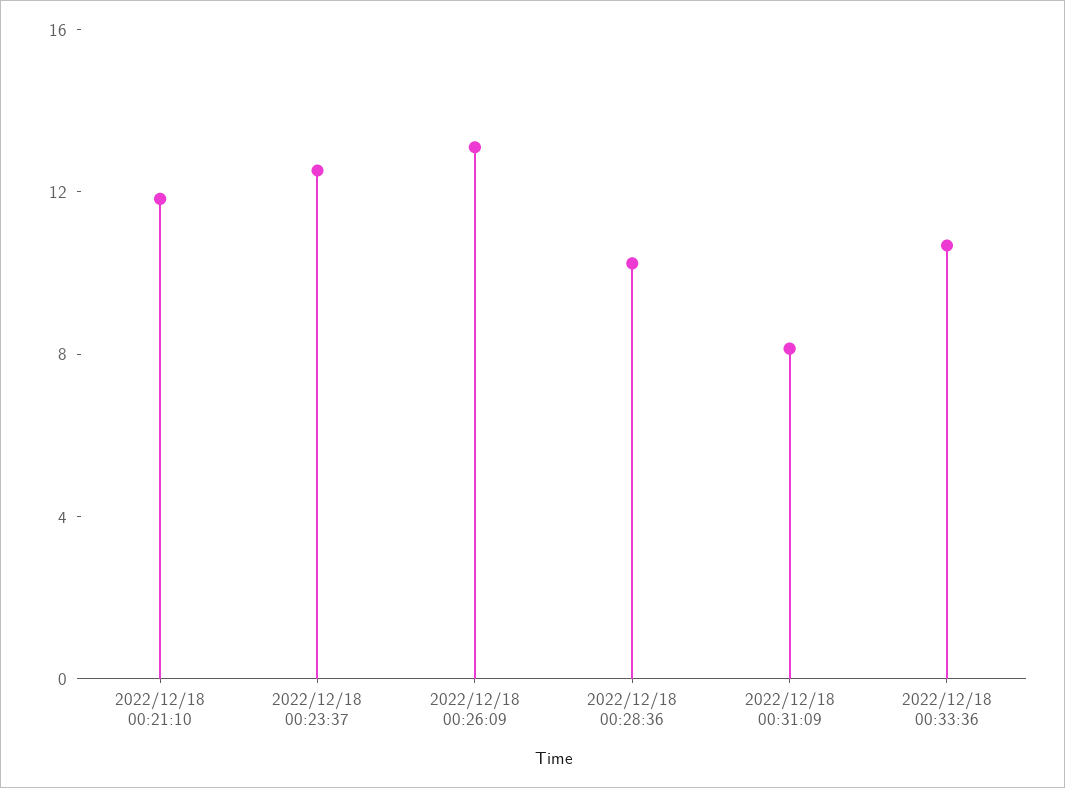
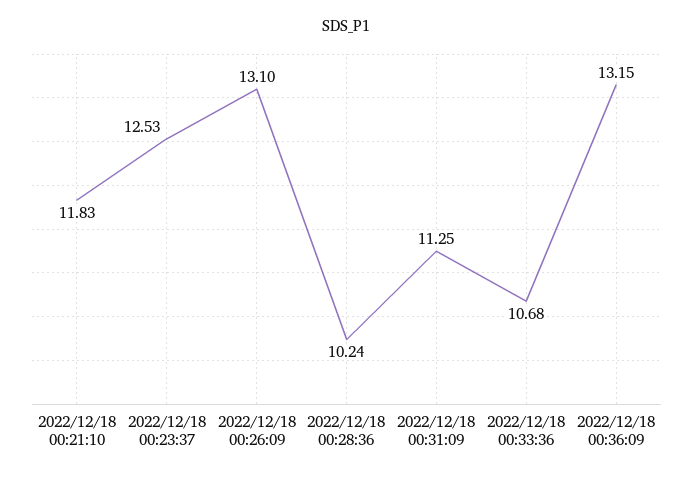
2022/12/18 00:31:09: 8 -> 11.25
2022/12/18 00:36:09: none -> 13.15

